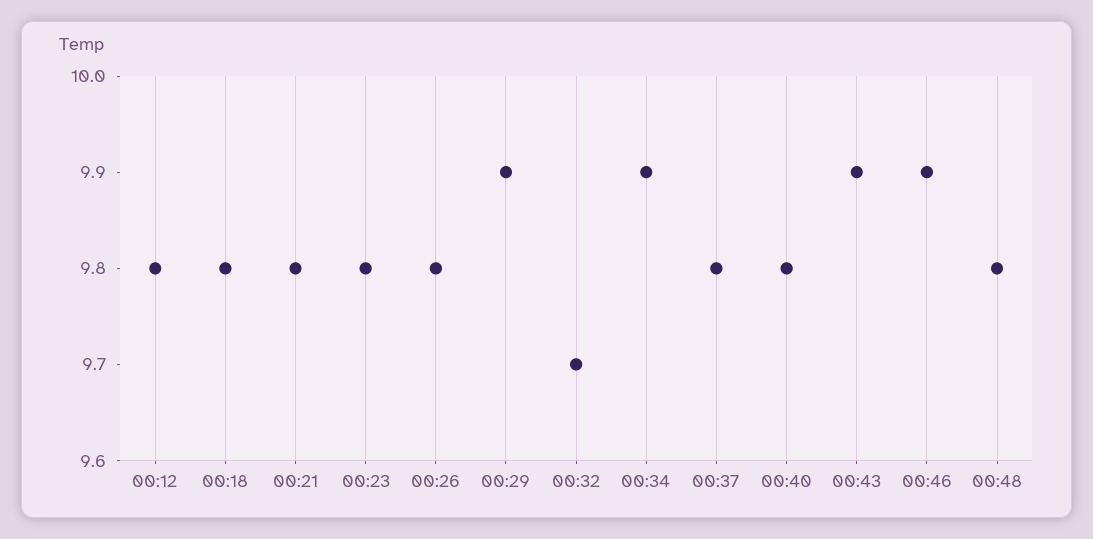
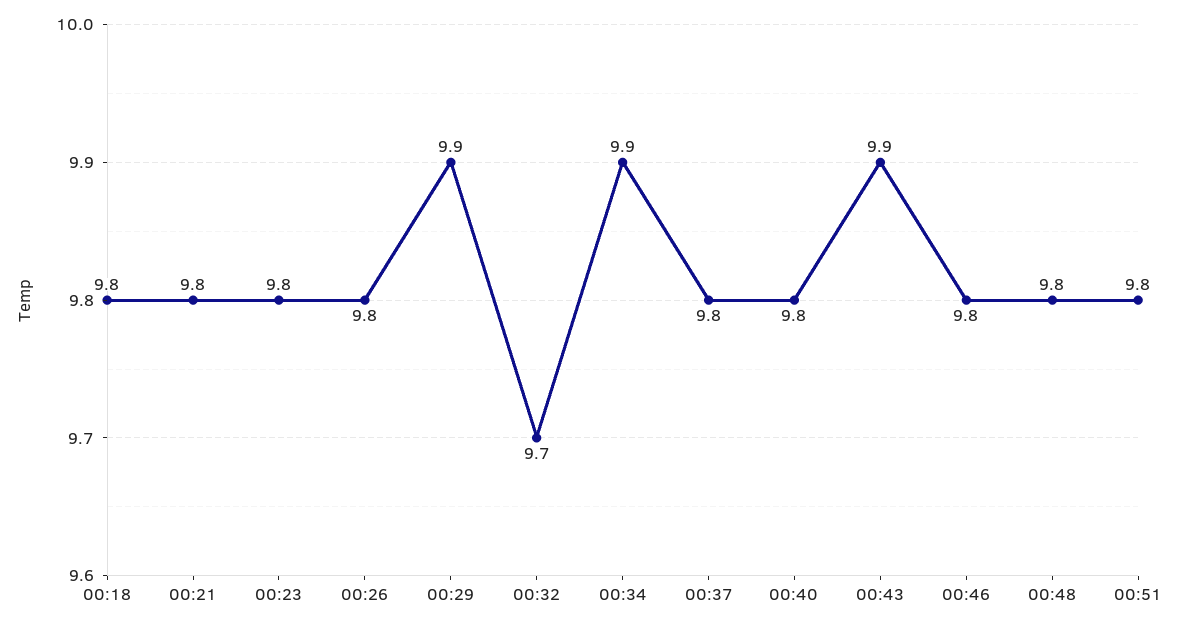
00:12: 9.8 -> none
00:46: 9.9 -> 9.8
00:51: none -> 9.8

